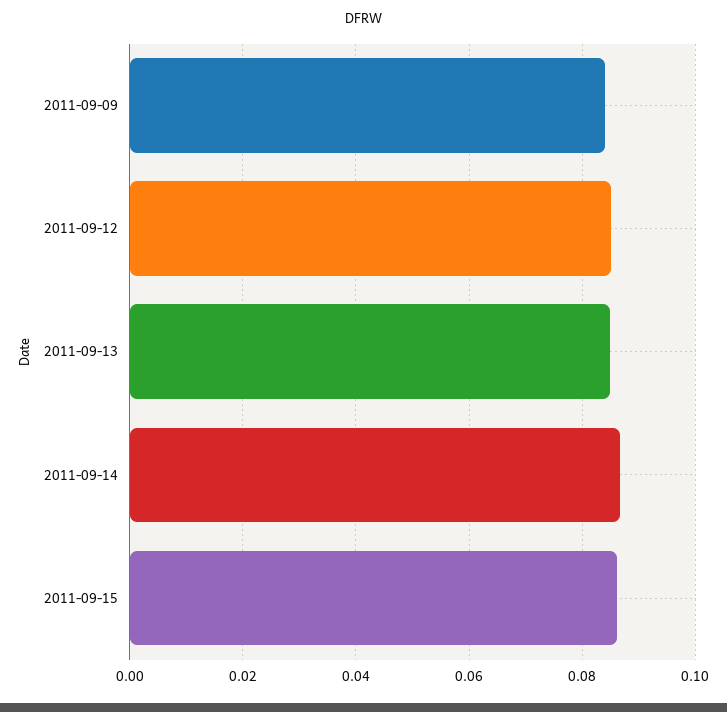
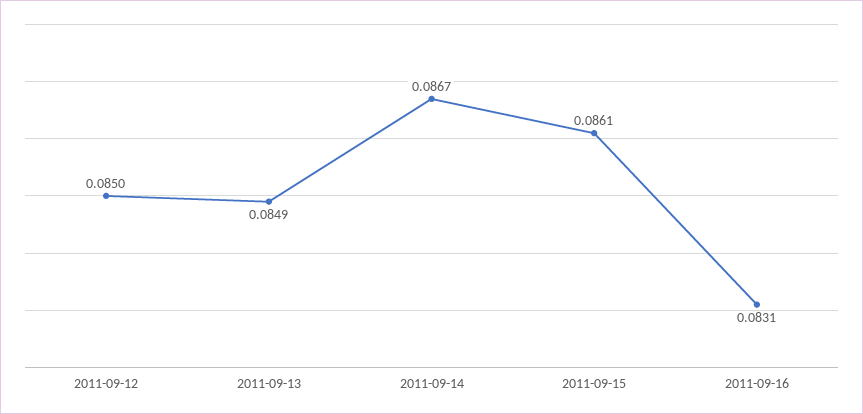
2011-09-09: 0.084 -> none
2011-09-16: none -> 0.0831

